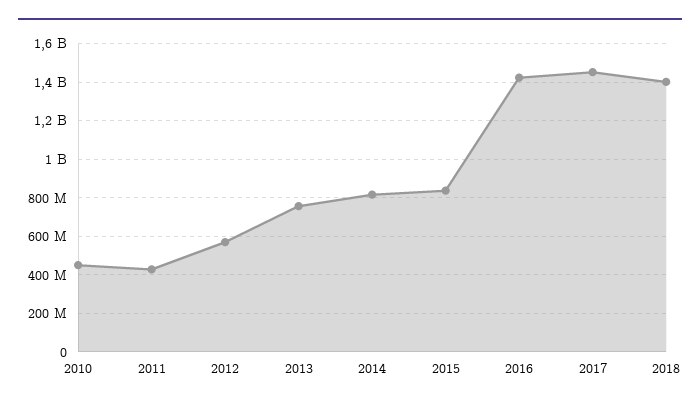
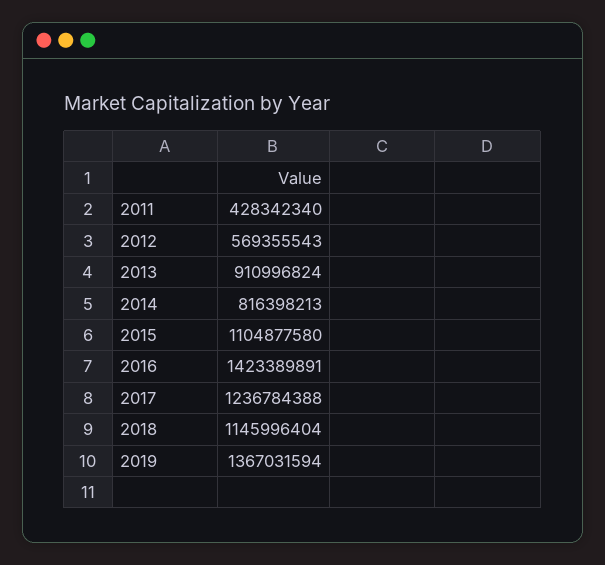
2010: 450000000 -> none
2013: 750000000 -> 910996824
2015: 850000000 -> 1104877580
2017: 1450000000 -> 1236784388
2018: 1400000000 -> 1145996404
2019: none -> 1367031594

